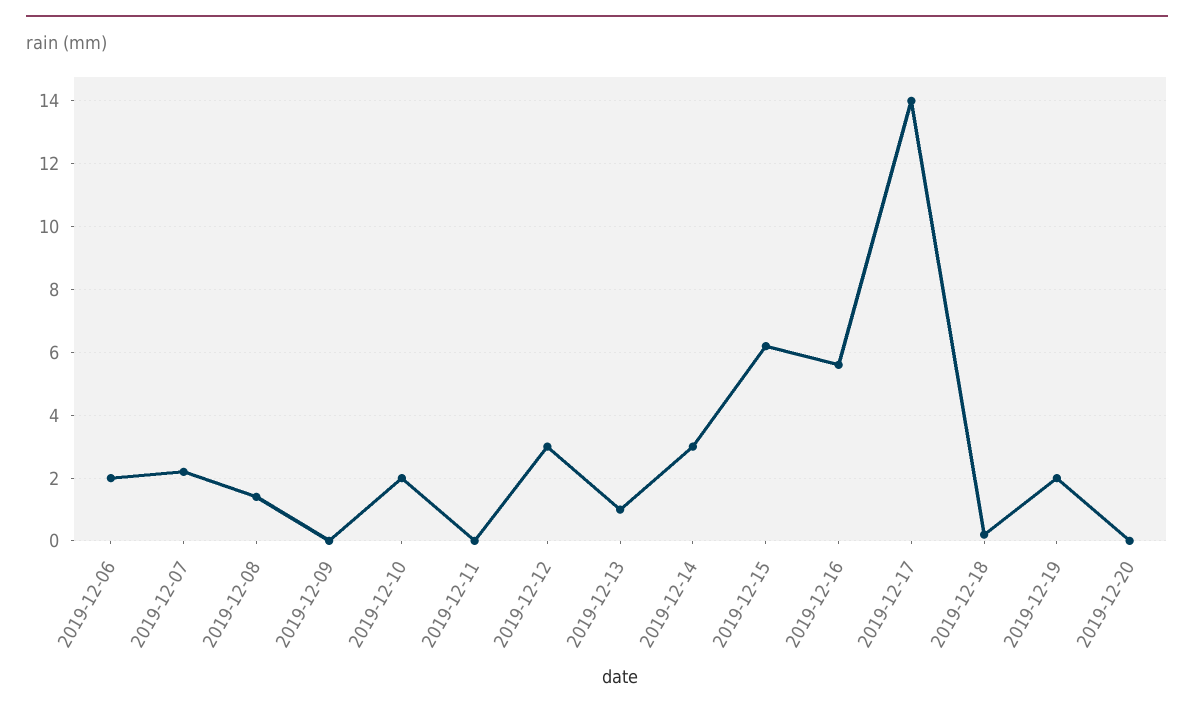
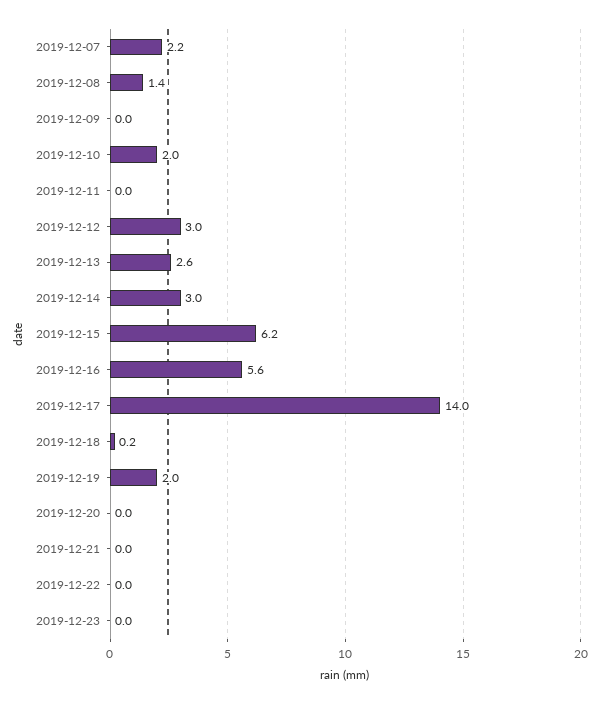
2019-12-06: 2 -> none
2019-12-13: 1 -> 2.6
2019-12-21: none -> 0
2019-12-22: none -> 0
2019-12-23: none -> 0

